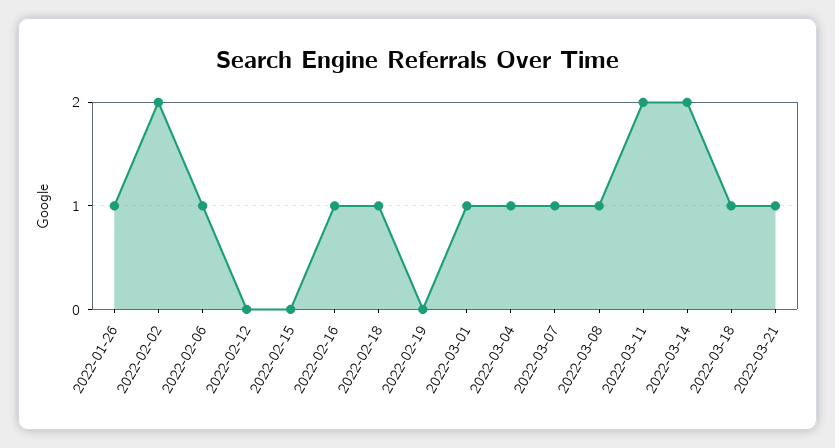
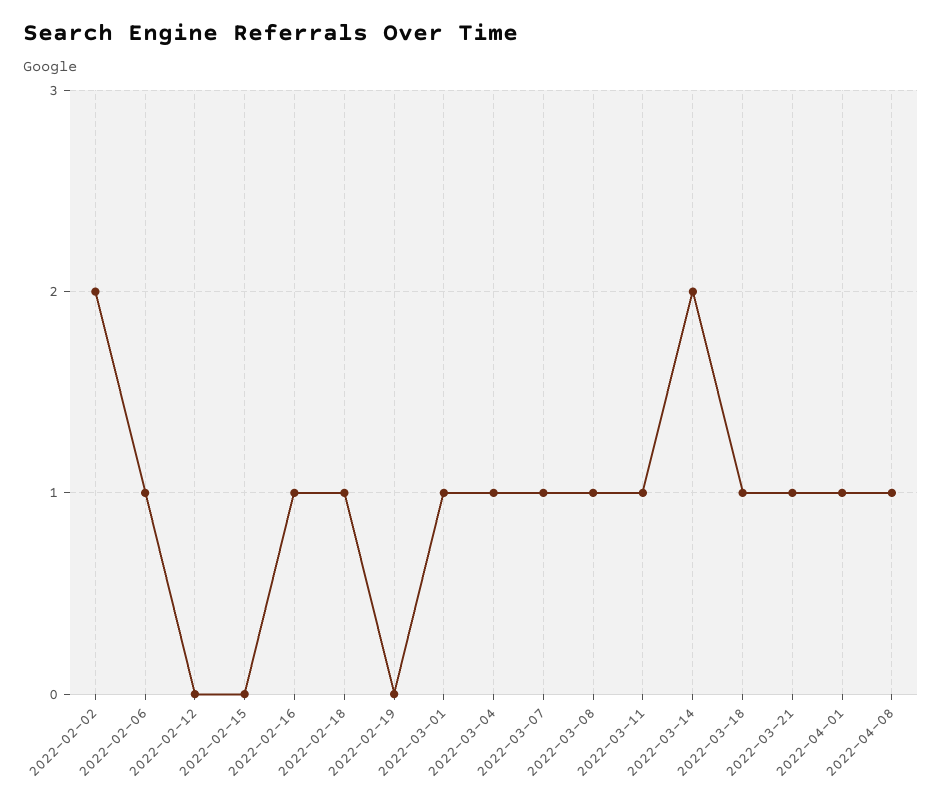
2022-01-26: 1 -> none
2022-03-11: 2 -> 1
2022-04-01: none -> 1
2022-04-08: none -> 1

